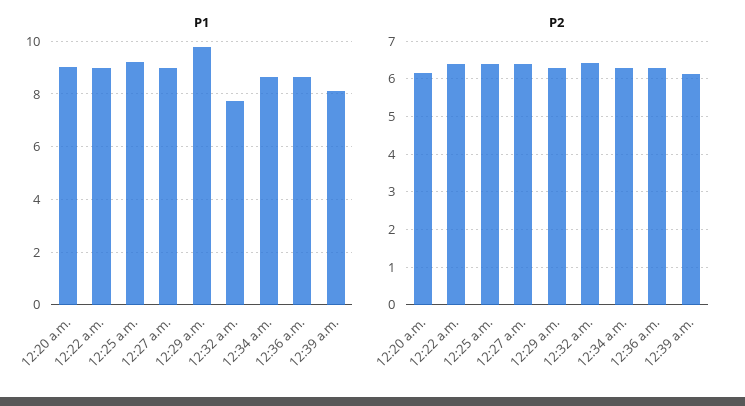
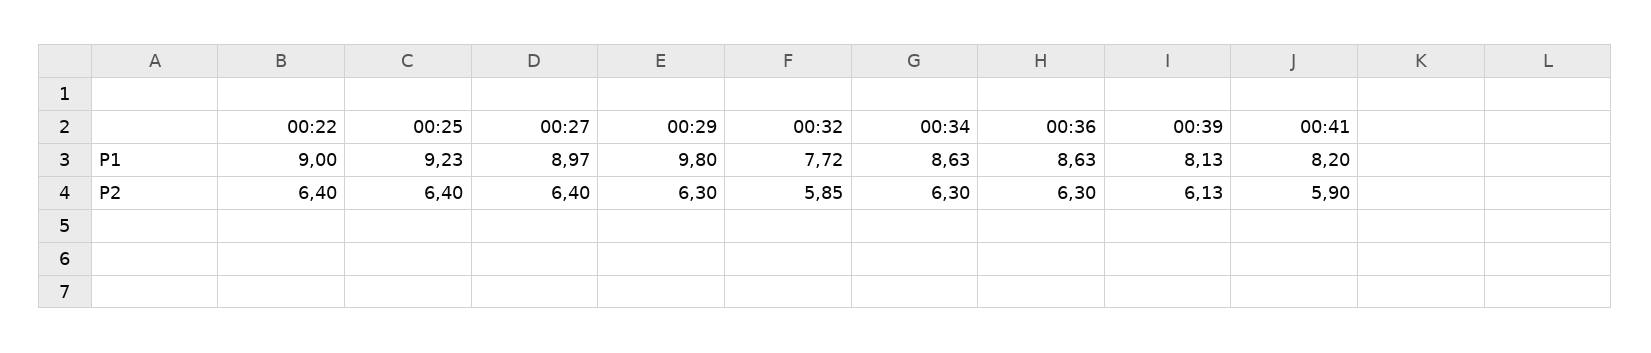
P1, 12:20 a.m.: 9 -> none
P2, 12:20 a.m.: 6.2 -> none
P2, 12:32 a.m.: 6.4 -> 5.85
P1, 00:41: none -> 8.2
P2, 00:41: none -> 5.9

